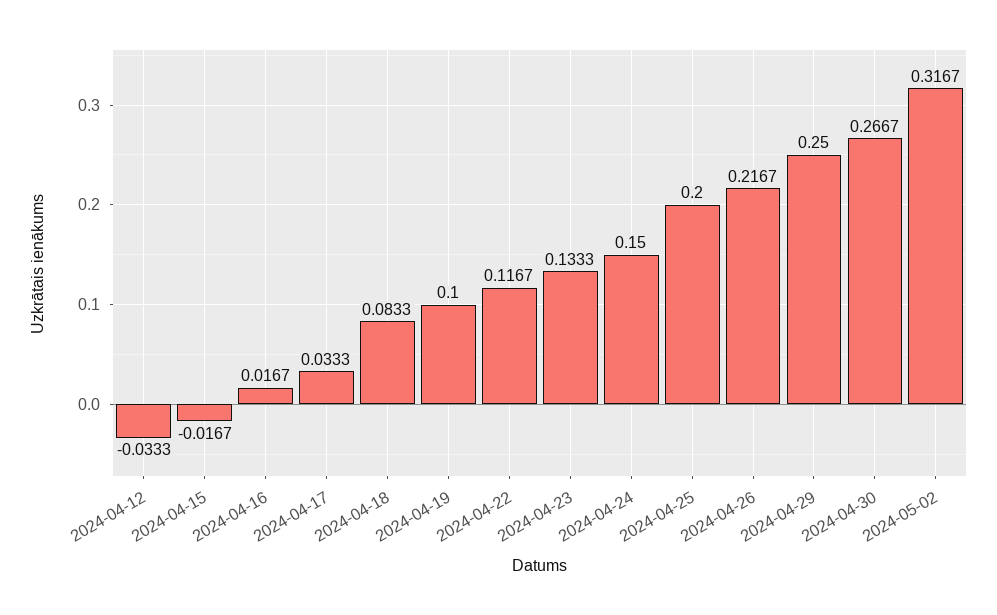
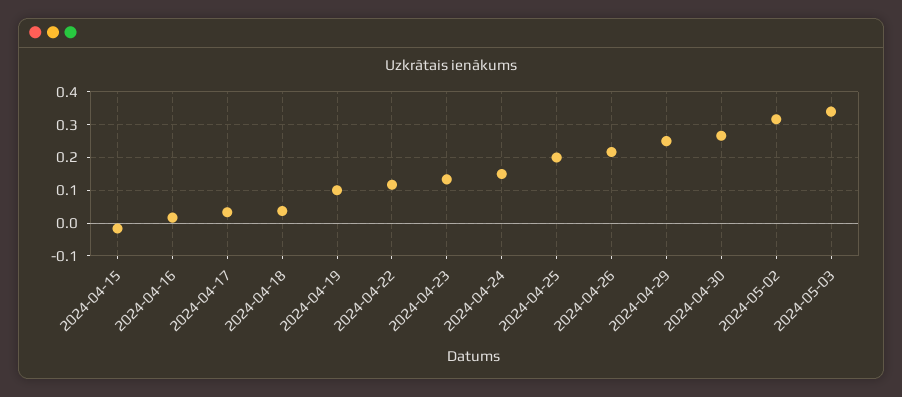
2024-04-12: -0.0333 -> none
2024-04-18: 0.0833 -> 0.04
2024-05-03: none -> 0.34

